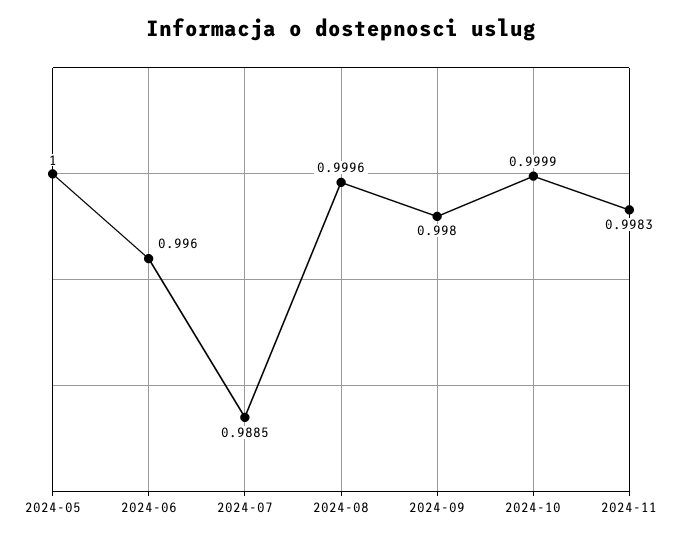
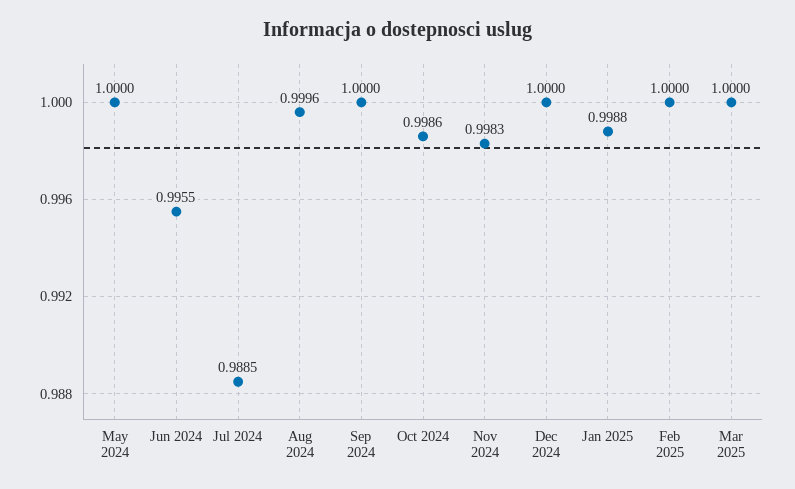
2024-06: 0.996 -> 0.9955
2024-09: 0.998 -> 1
2024-10: 0.9999 -> 0.9986
Dec 2024: none -> 1
Jan 2025: none -> 0.9988
Feb 2025: none -> 1
Mar 2025: none -> 1

